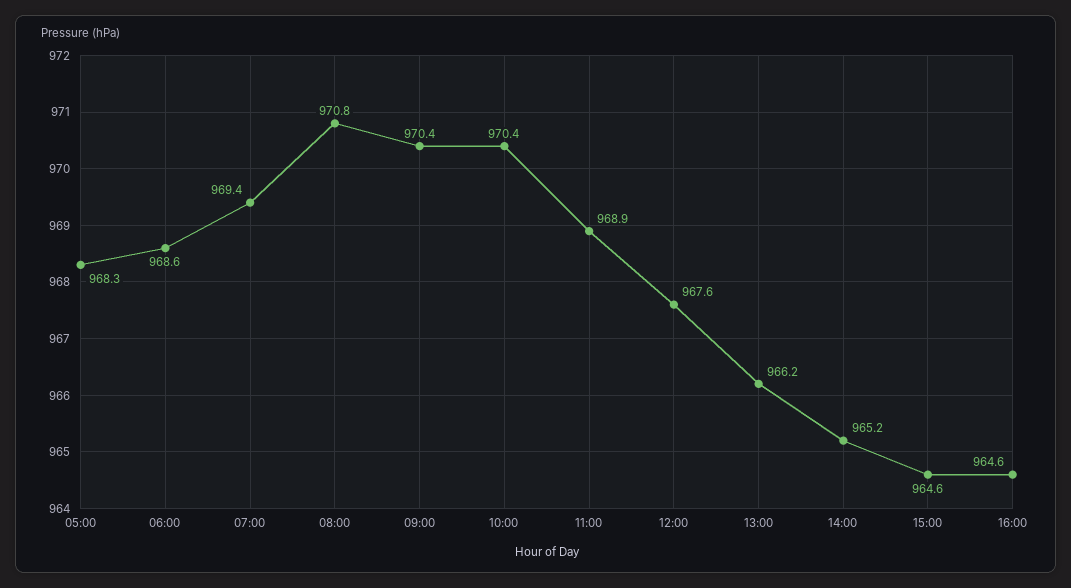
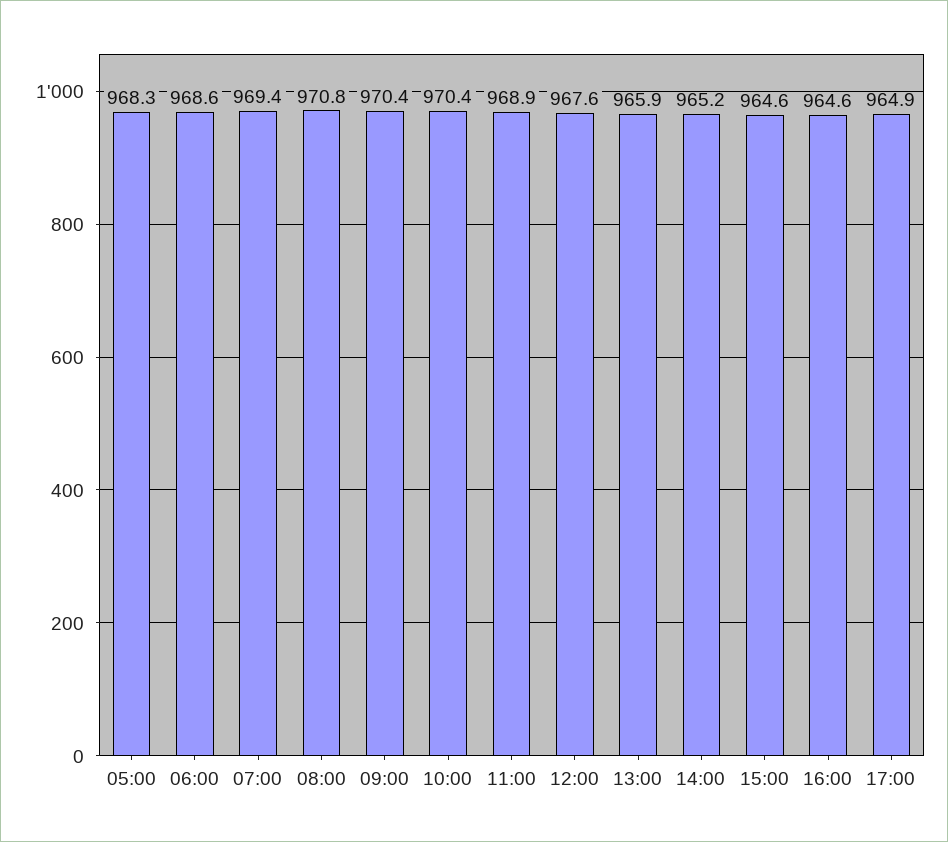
13:00: 966.2 -> 965.9
17:00: none -> 964.9

